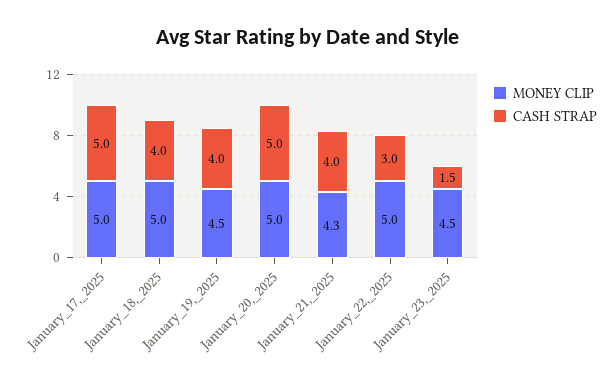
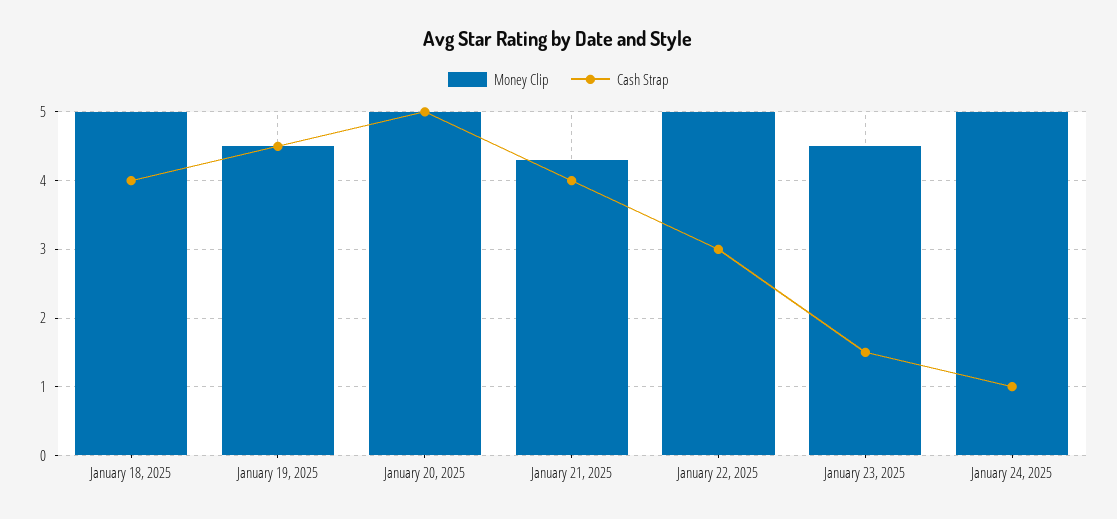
MONEY CLIP, January_17,_2025: 5 -> none
CASH STRAP, January_17,_2025: 5 -> none
CASH STRAP, January_19,_2025: 4 -> 4.5
MONEY CLIP, January 24, 2025: none -> 5
CASH STRAP, January 24, 2025: none -> 1

